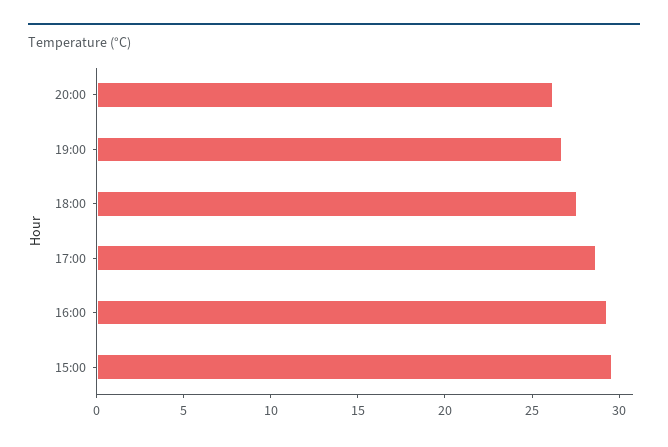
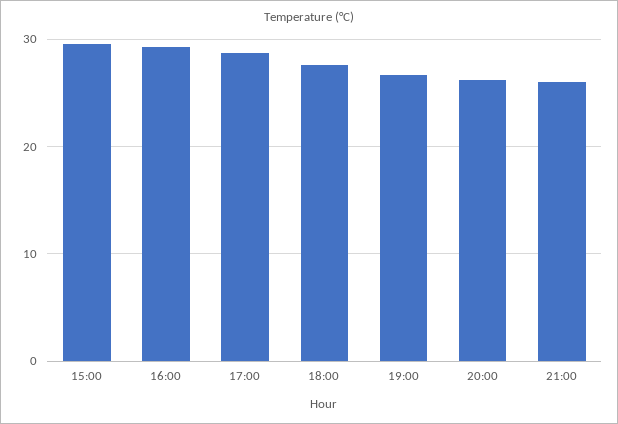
21:00: none -> 26

